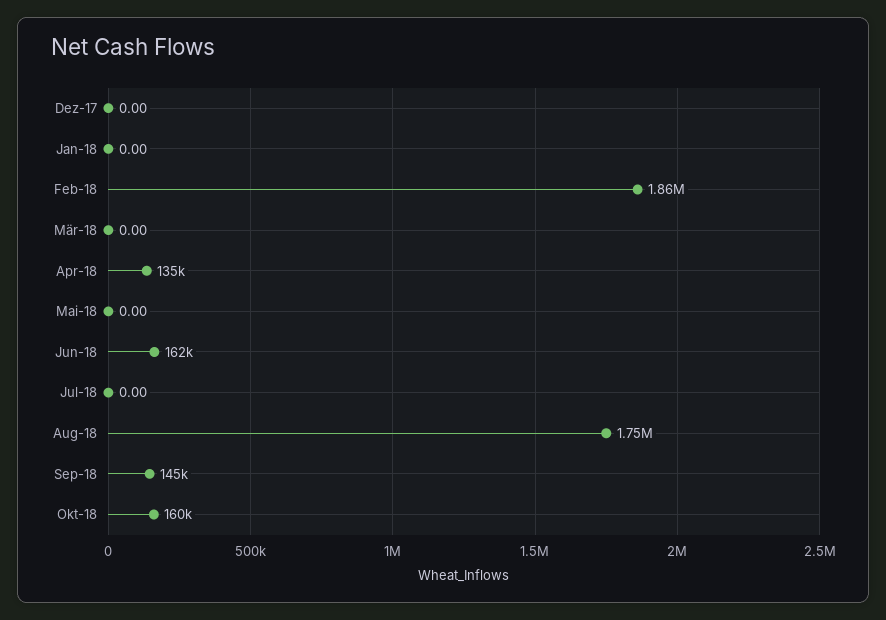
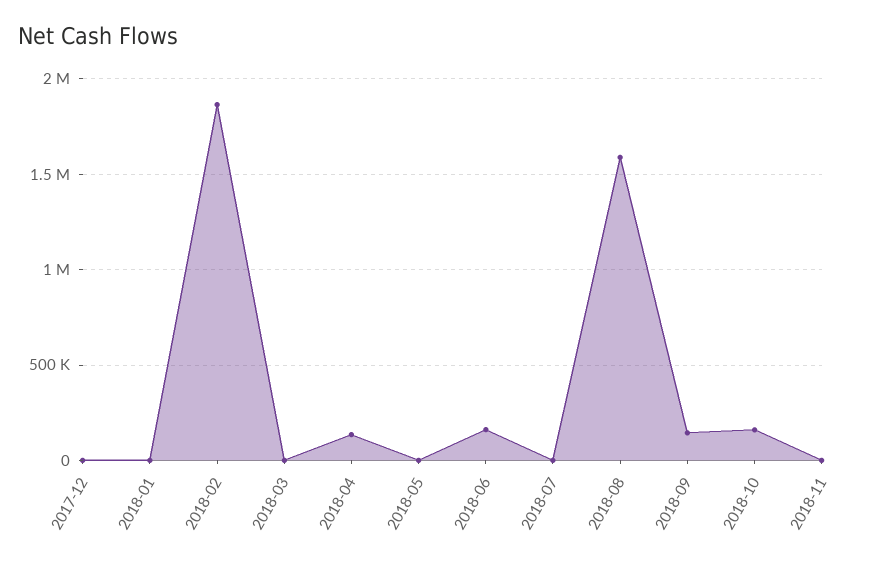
Aug-18: 1750000 -> 1600000
2018-11: none -> 0

